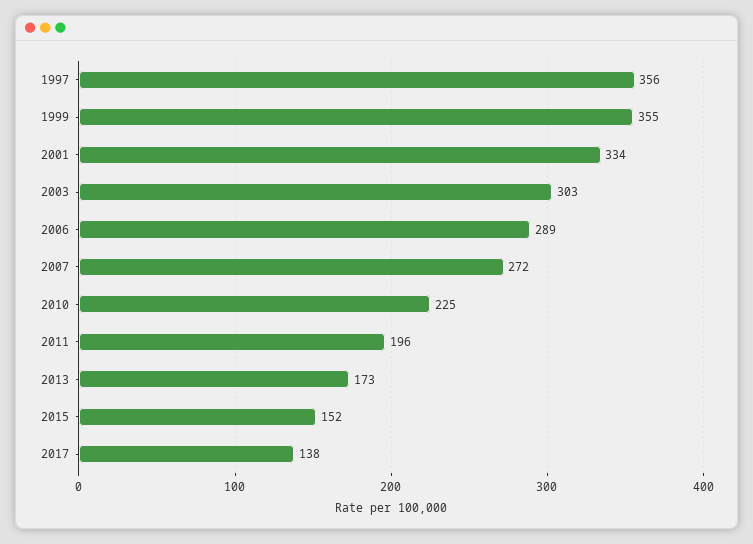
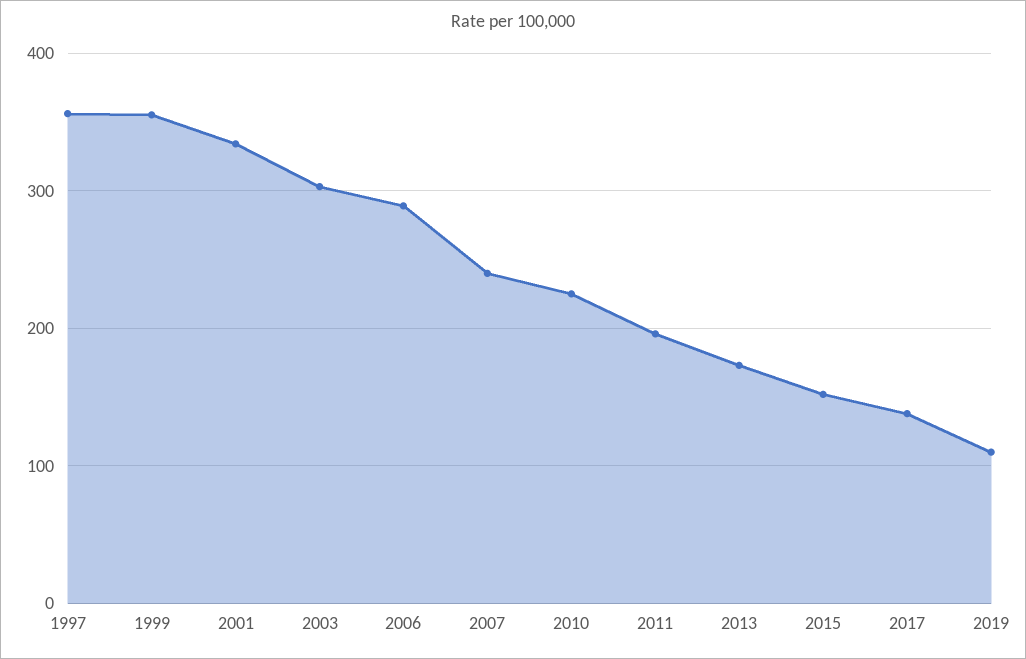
2007: 272 -> 240
2019: none -> 110

